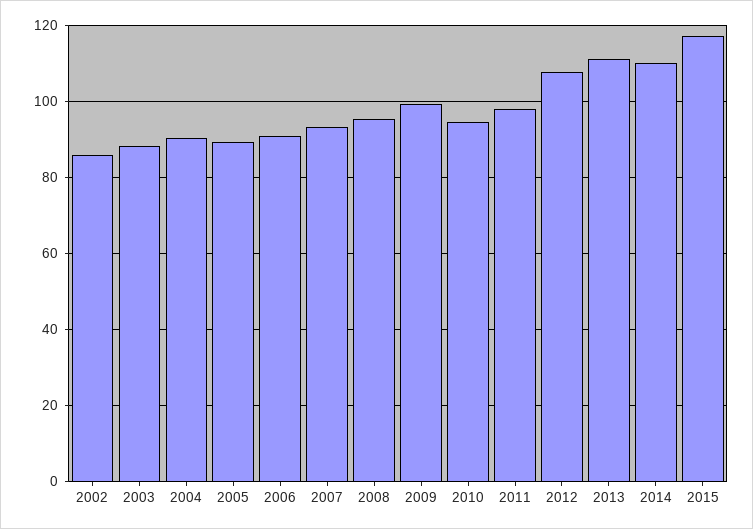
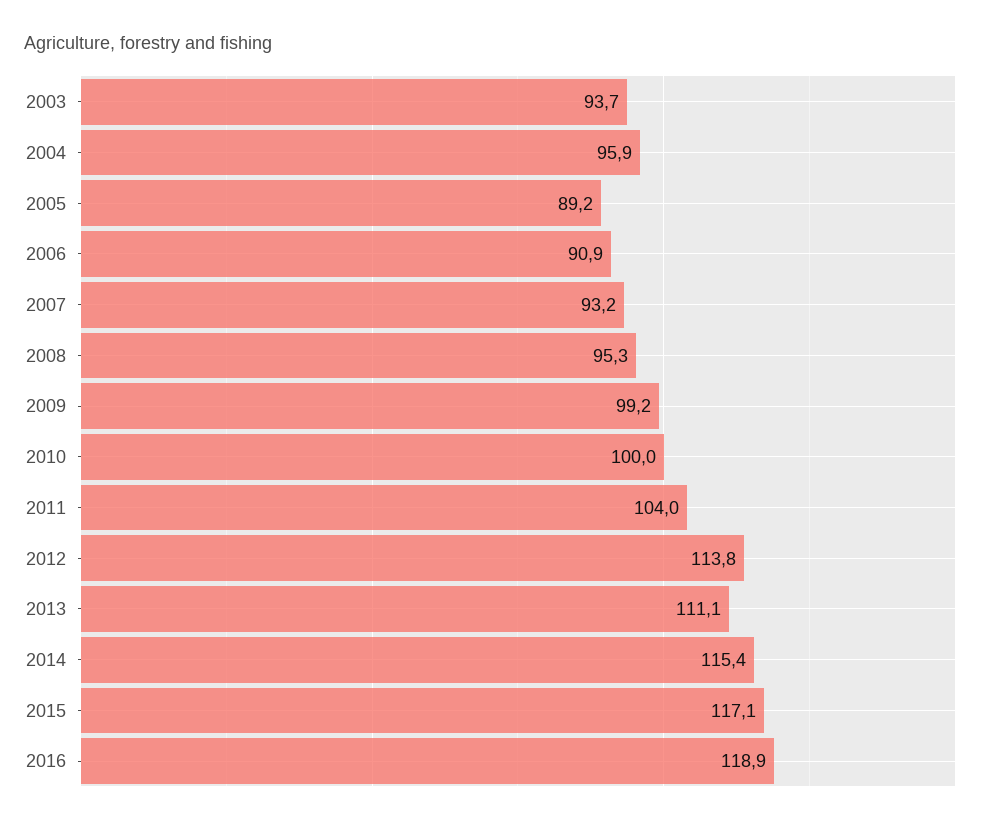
2002: 86 -> none
2003: 88 -> 93.7
2004: 90 -> 95.9
2010: 94 -> 100
2011: 98 -> 104
2012: 108 -> 113.8
2014: 110 -> 115.4
2016: none -> 118.9

